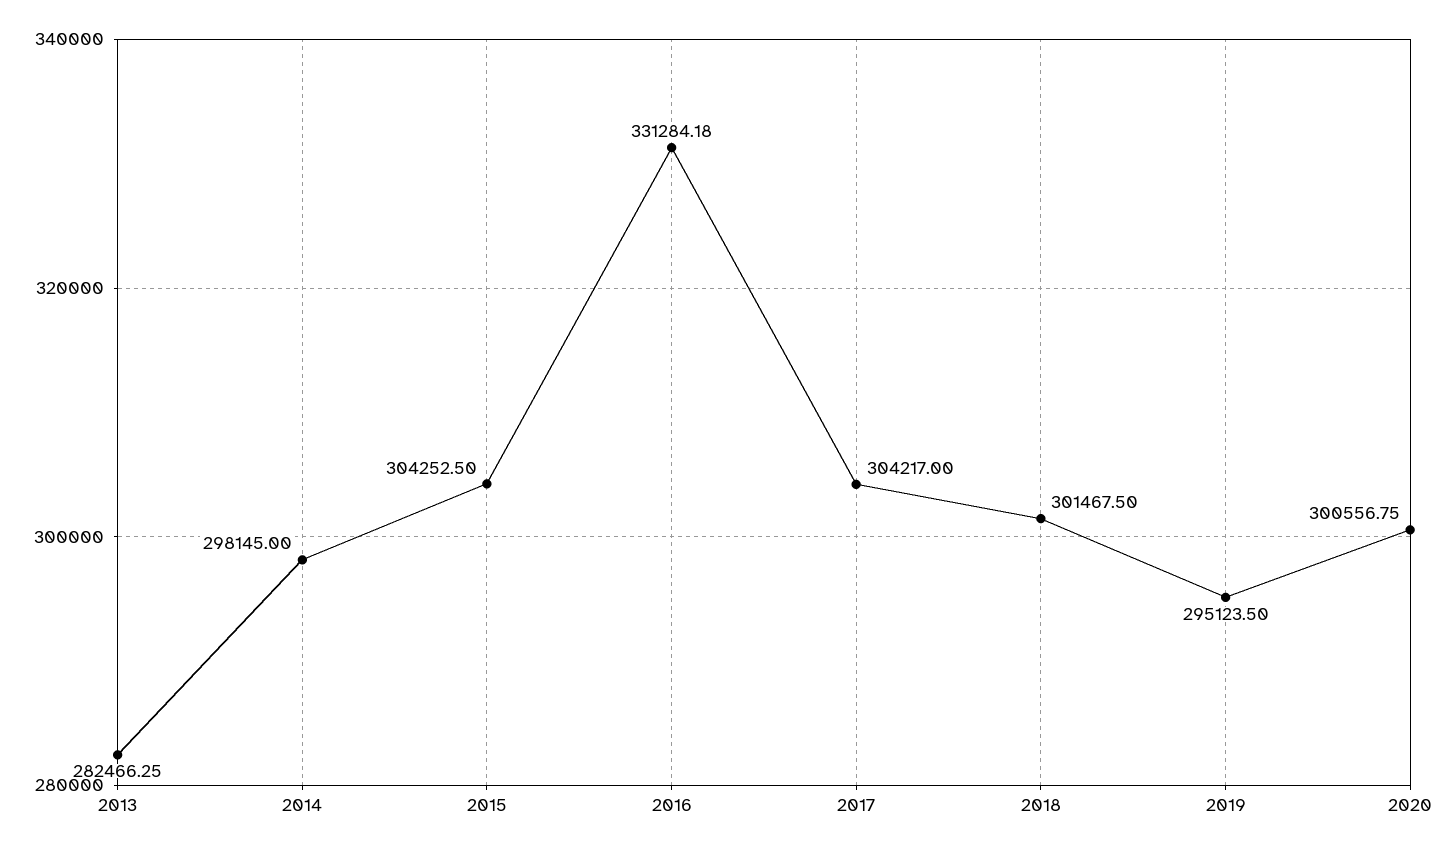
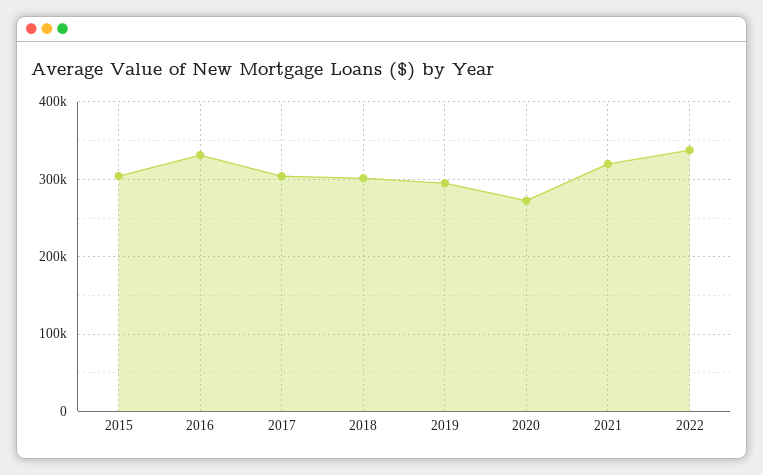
2013: 282466.25 -> none
2014: 298145 -> none
2020: 300556.75 -> 270000
2021: none -> 320000
2022: none -> 340000

